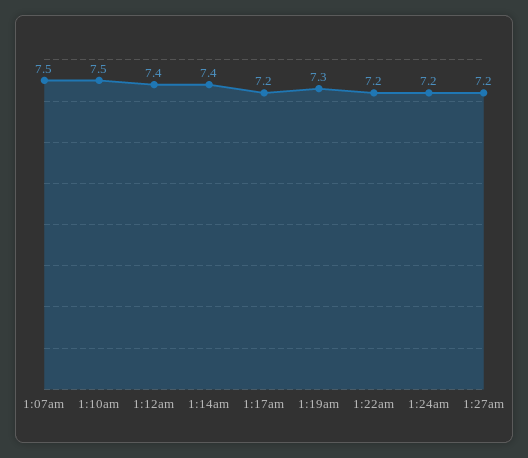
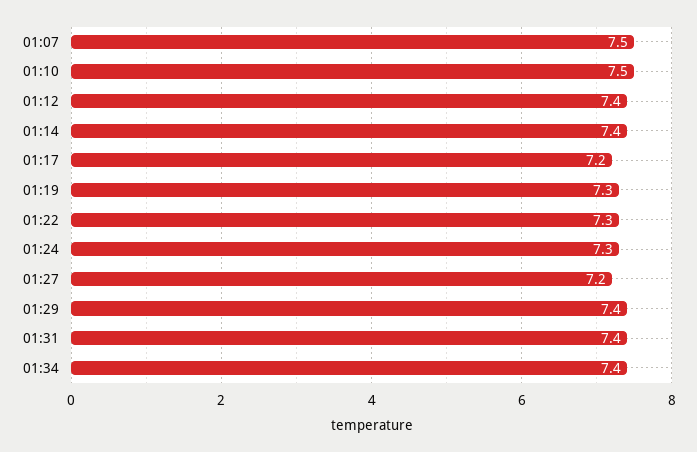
1:22am: 7.2 -> 7.3
1:24am: 7.2 -> 7.3
01:29: none -> 7.4
01:31: none -> 7.4
01:34: none -> 7.4

